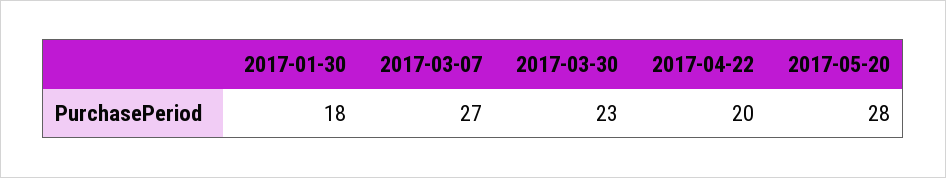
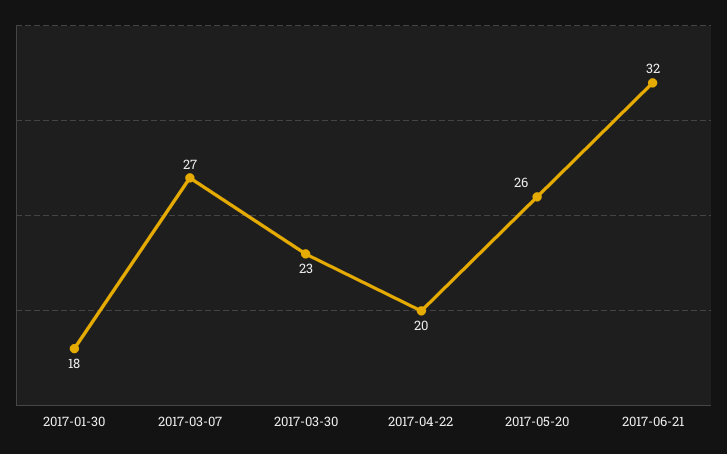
2017-05-20: 28 -> 26
2017-06-21: none -> 32

